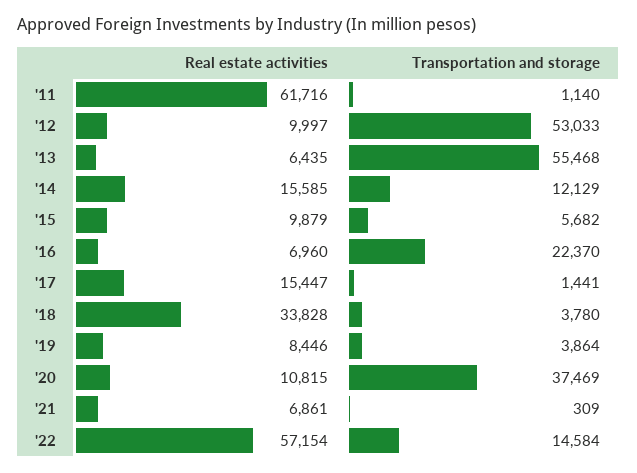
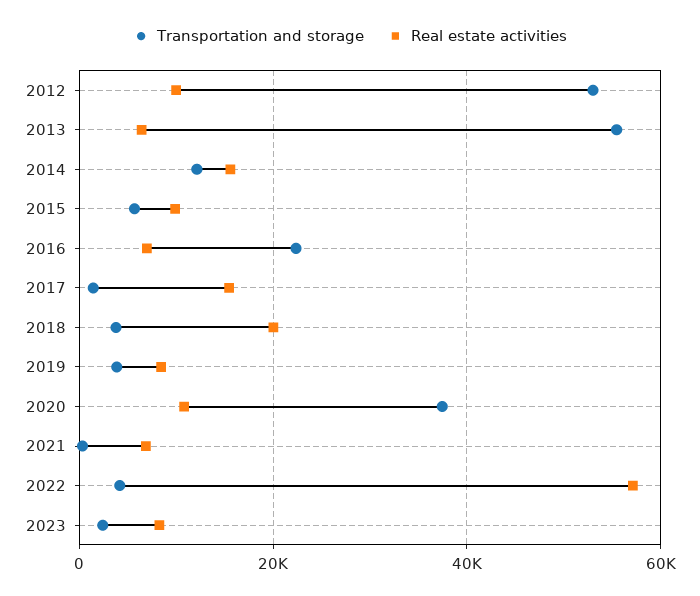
Real estate activities, '11: 61716 -> none
Transportation and storage, '11: 1140 -> none
Real estate activities, '18: 33828 -> 20000
Transportation and storage, '22: 14584 -> 4000
Transportation and storage, 2023: none -> 2000
Real estate activities, 2023: none -> 8000

